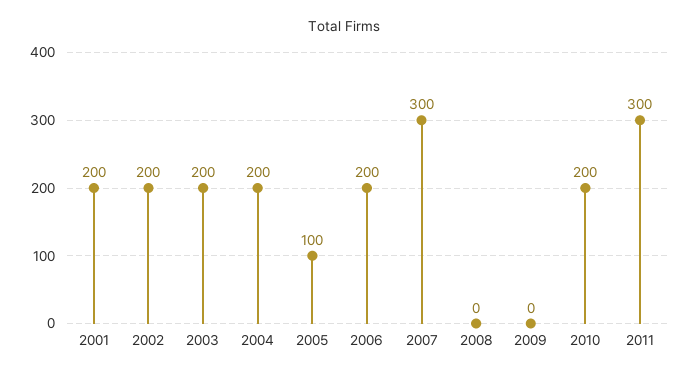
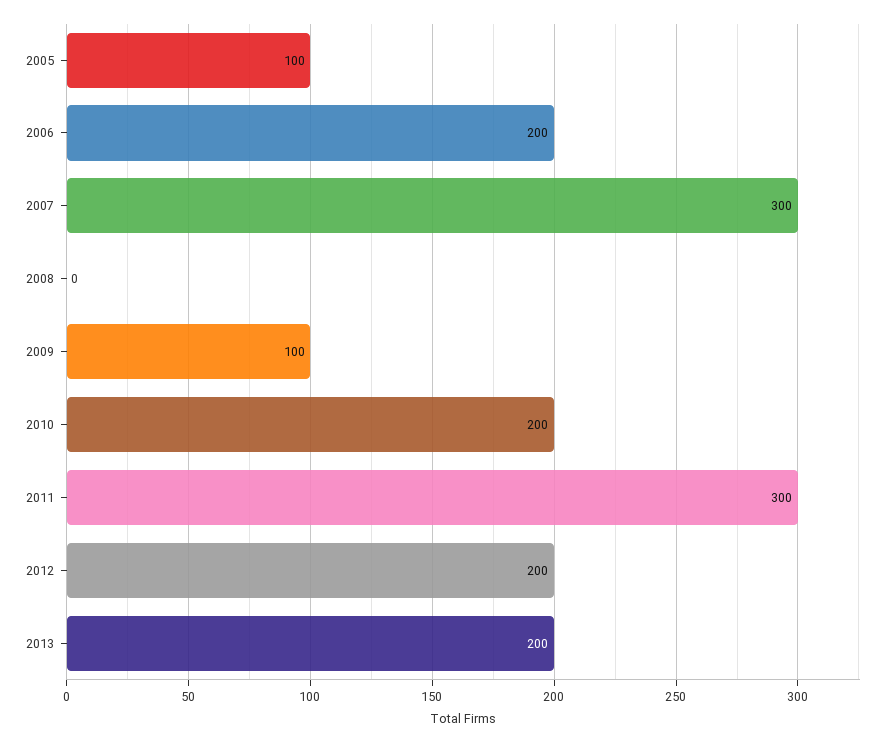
2001: 200 -> none
2002: 200 -> none
2003: 200 -> none
2004: 200 -> none
2009: 0 -> 100
2012: none -> 200
2013: none -> 200

